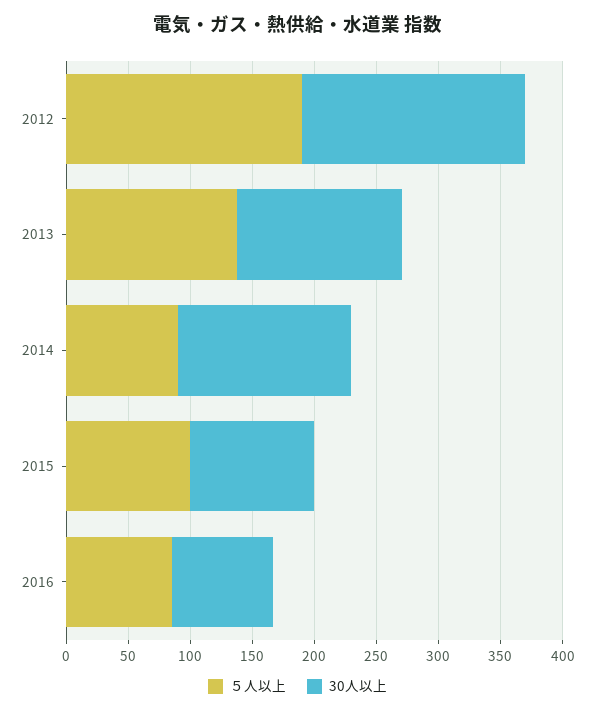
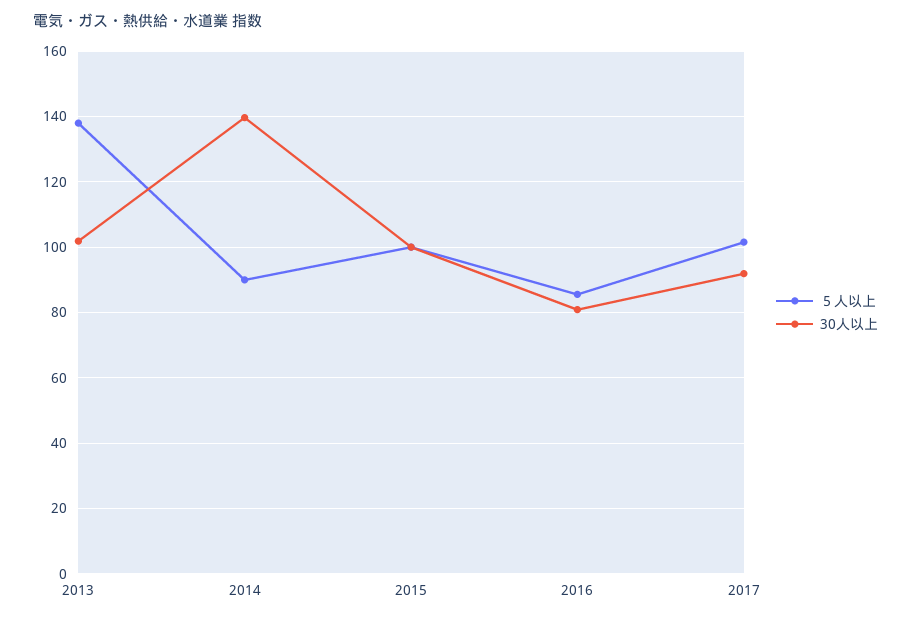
５人以上, 2012: 190 -> none
30人以上, 2012: 180 -> none
30人以上, 2013: 130 -> 102
５人以上, 2017: none -> 102
30人以上, 2017: none -> 92

